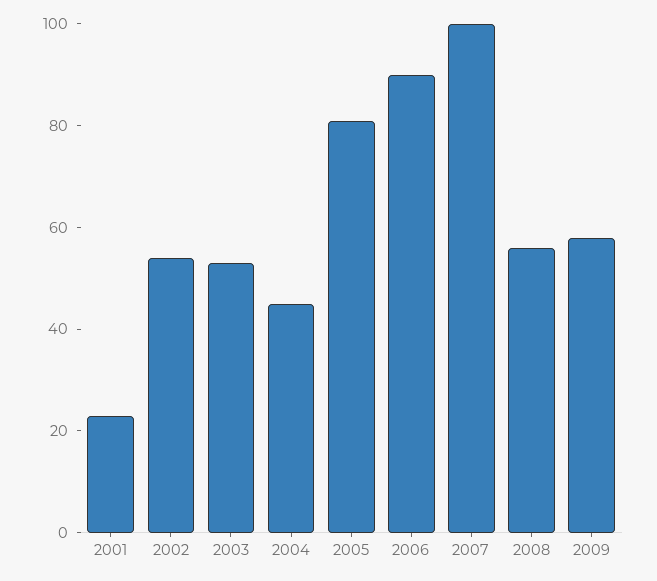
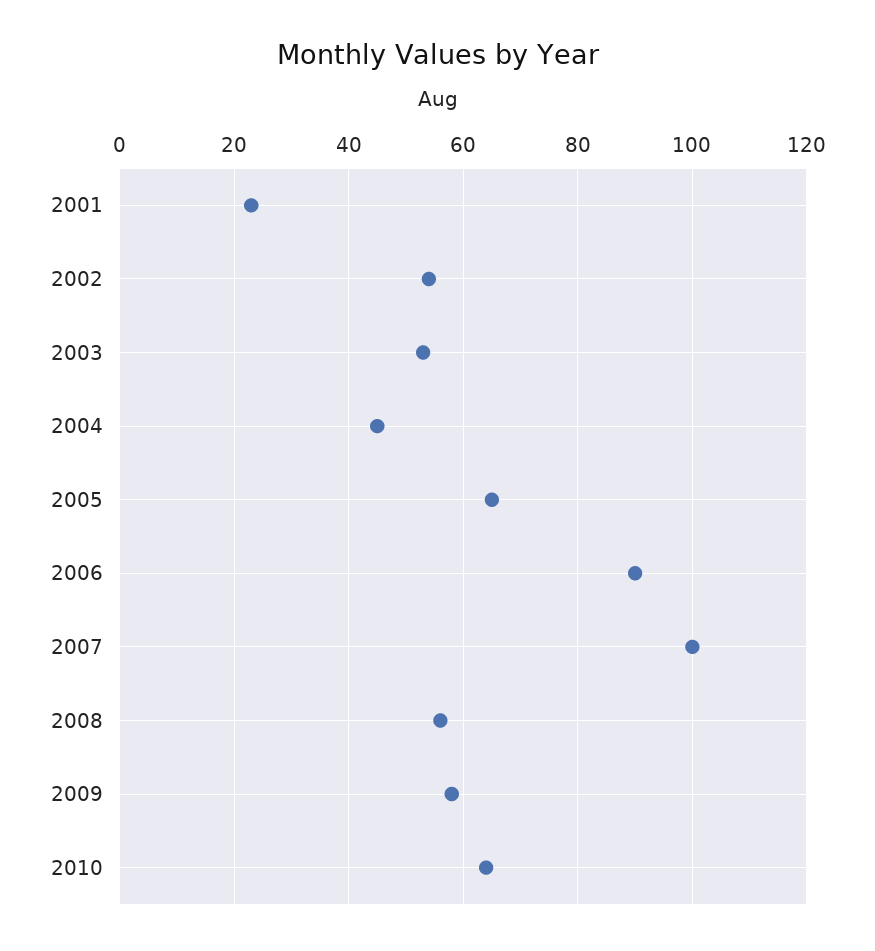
2005: 80 -> 65
2010: none -> 65

